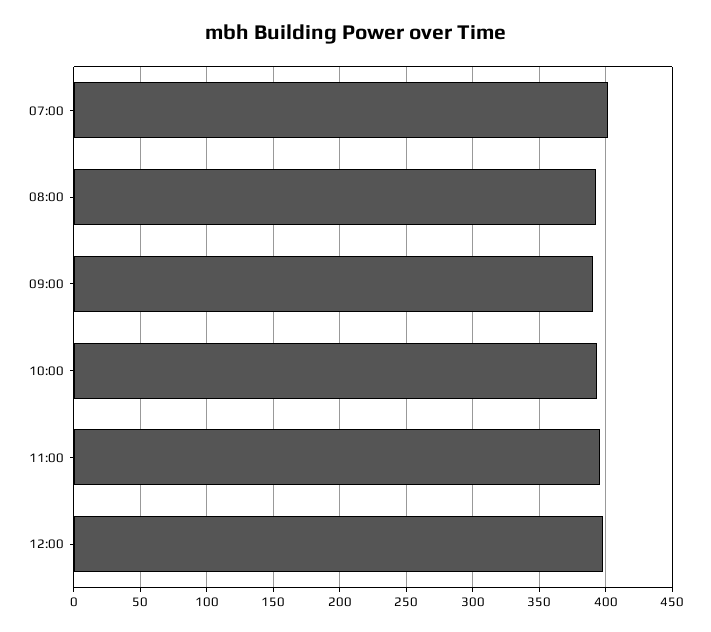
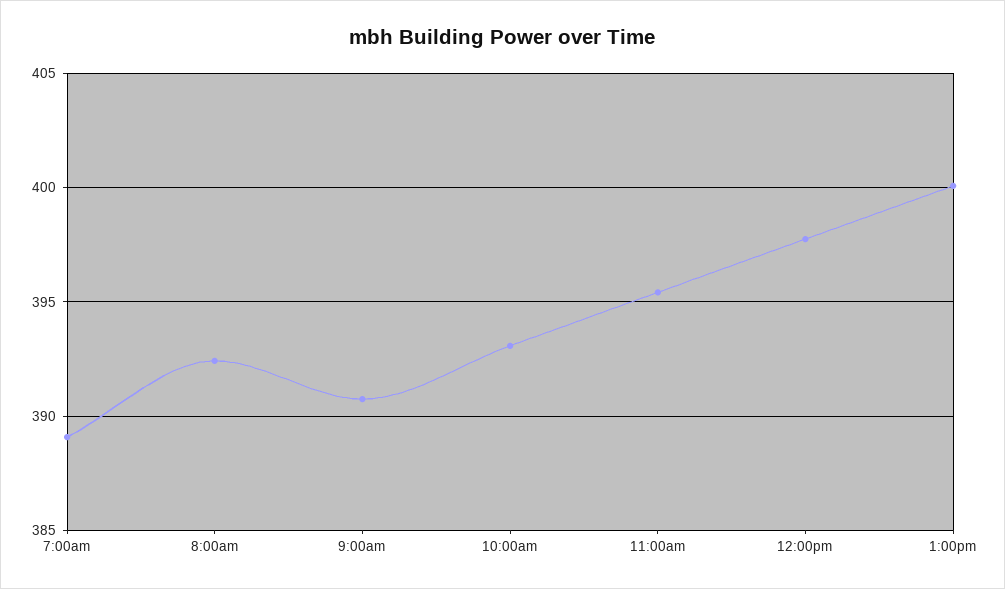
07:00: 400 -> 389
1:00pm: none -> 400

